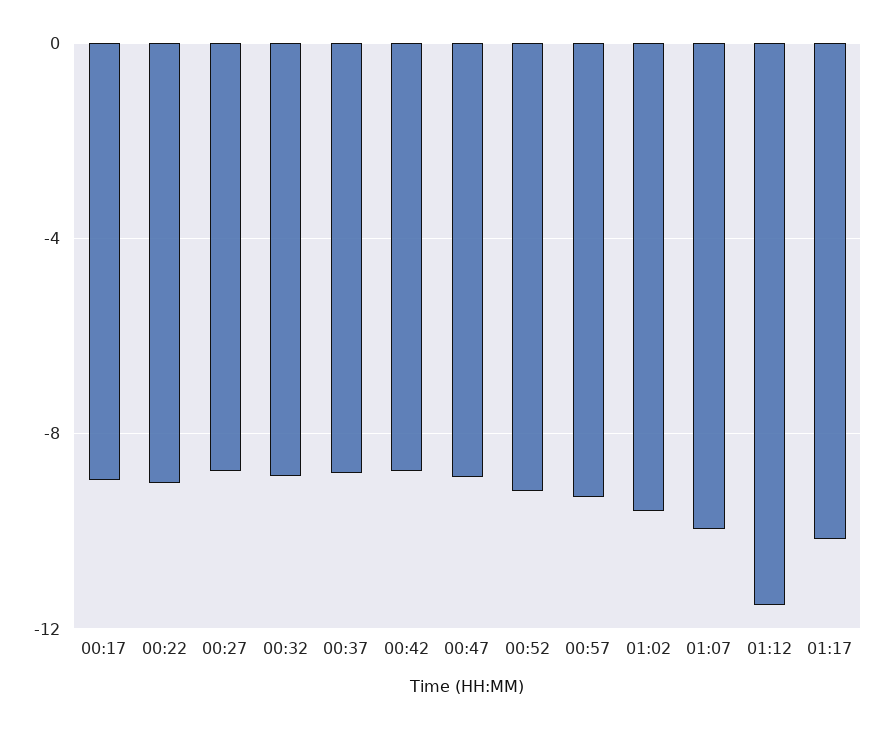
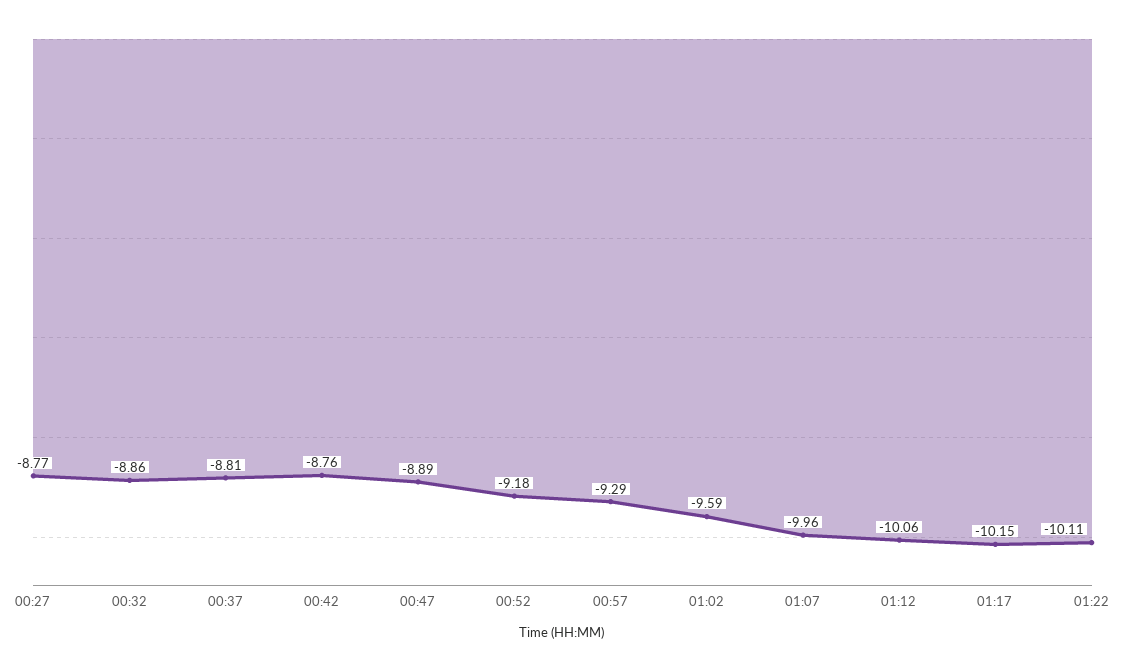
00:17: -9 -> none
00:22: -9 -> none
01:12: -11.5 -> -10.06
01:22: none -> -10.11

